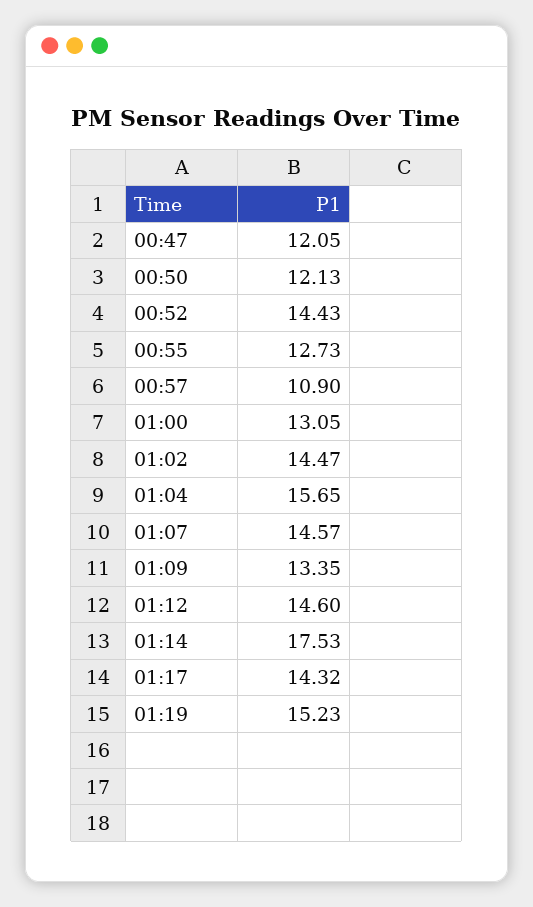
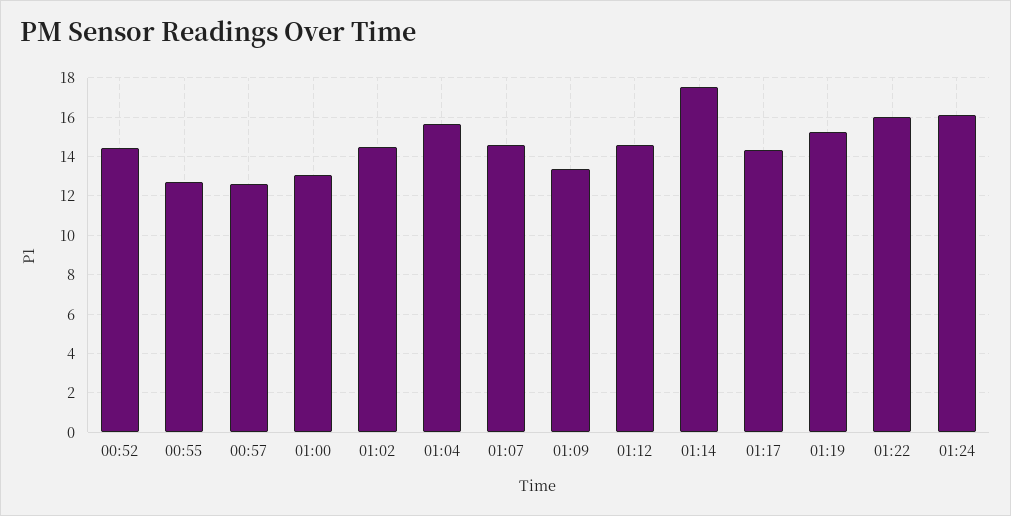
00:47: 12.05 -> none
00:50: 12.13 -> none
00:57: 10.9 -> 12.5
01:22: none -> 16
01:24: none -> 16

